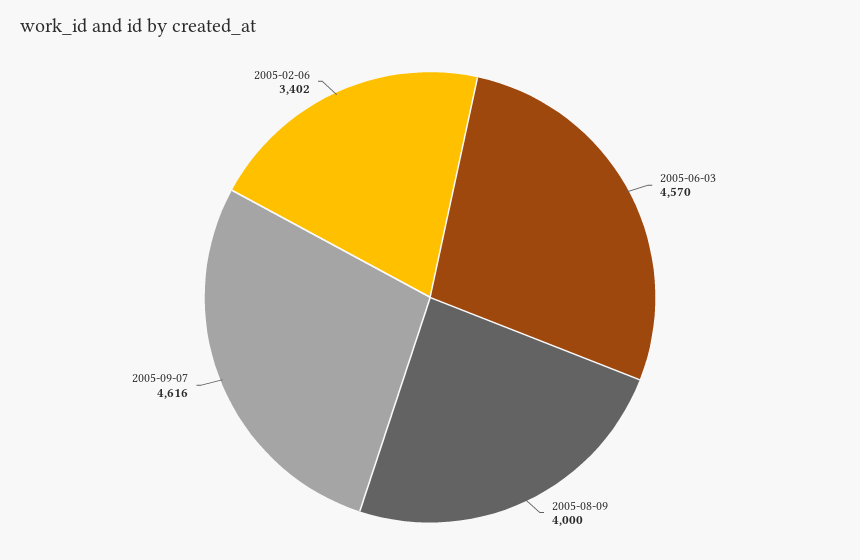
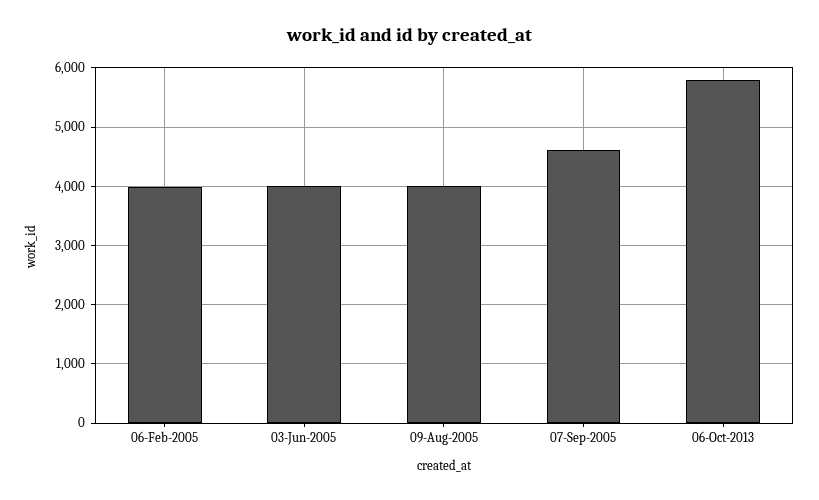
2005-06-03: 4570 -> 4000
2005-02-06: 3402 -> 4000
06-Oct-2013: none -> 5800

